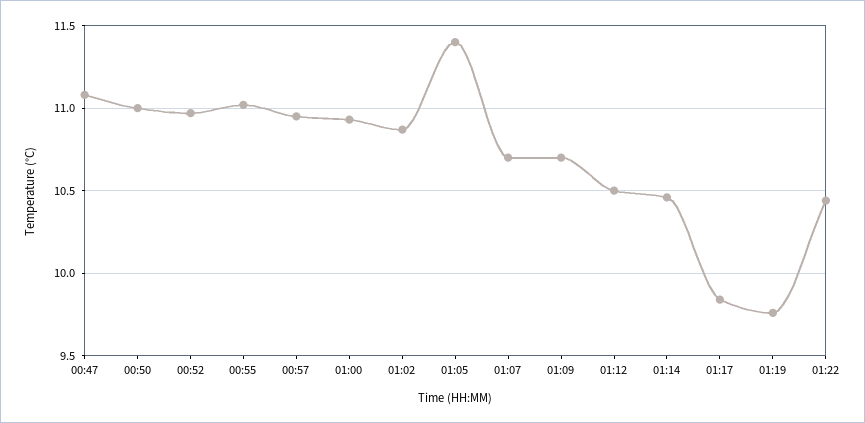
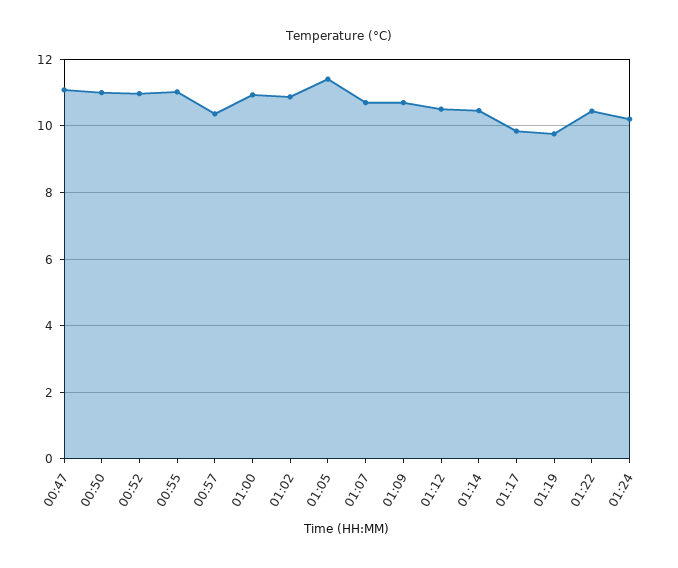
00:57: 10.95 -> 10.4
01:24: none -> 10.2

